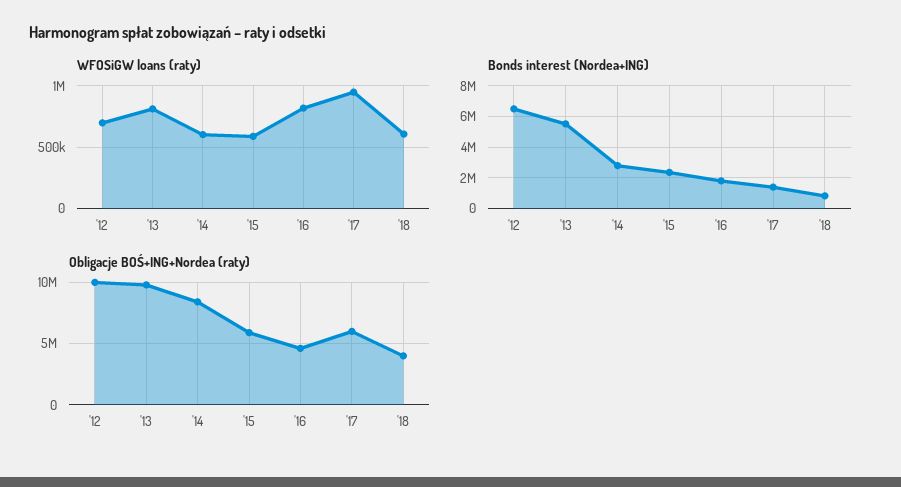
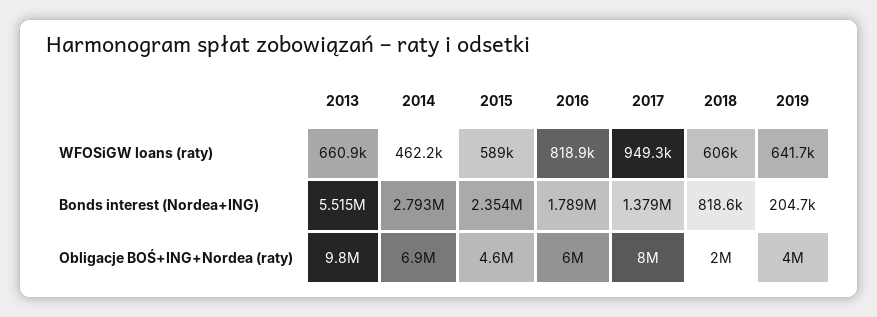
WFOSiGW loans (raty), '12: 700000 -> none
WFOSiGW loans (raty), '13: 800000 -> 660900
WFOSiGW loans (raty), '14: 600000 -> 462200
Bonds interest (Nordea+ING), '12: 6500000 -> none
Obligacje BOŚ+ING+Nordea (raty), '12: 10000000 -> none
Obligacje BOŚ+ING+Nordea (raty), '14: 8500000 -> 6900000
Obligacje BOŚ+ING+Nordea (raty), '15: 6000000 -> 4600000
Obligacje BOŚ+ING+Nordea (raty), '16: 4500000 -> 6000000
Obligacje BOŚ+ING+Nordea (raty), '17: 6000000 -> 8000000
Obligacje BOŚ+ING+Nordea (raty), '18: 4000000 -> 2000000
WFOSiGW loans (raty), 2019: none -> 641700
Bonds interest (Nordea+ING), 2019: none -> 204700
Obligacje BOŚ+ING+Nordea (raty), 2019: none -> 4000000

